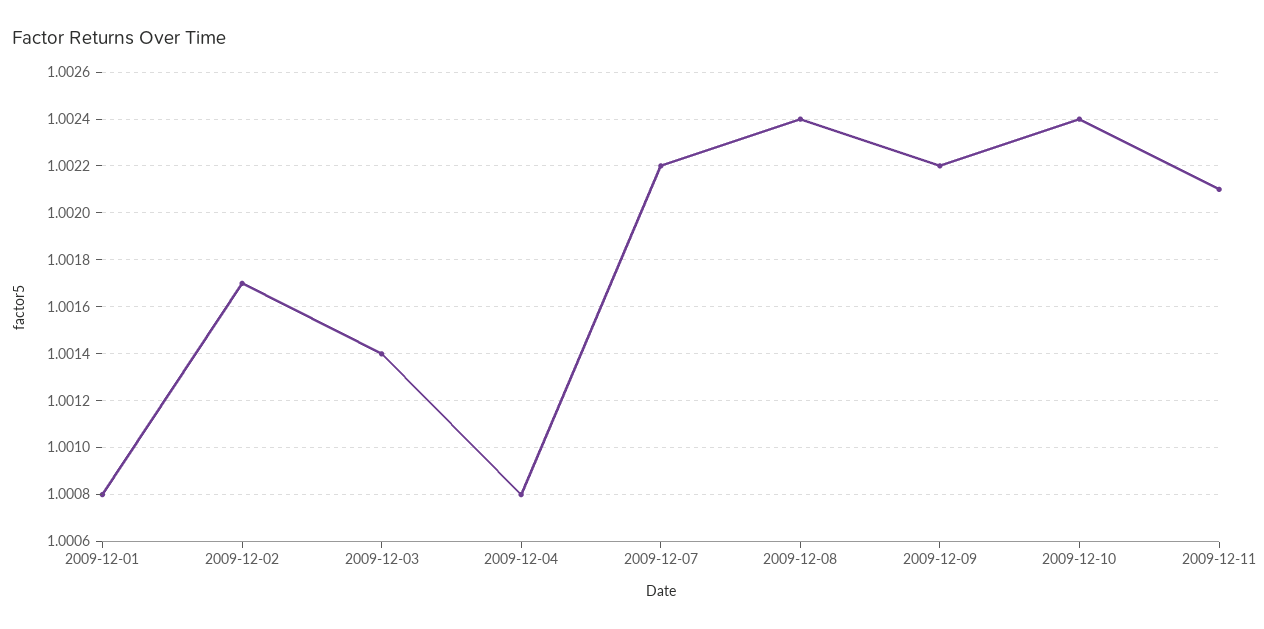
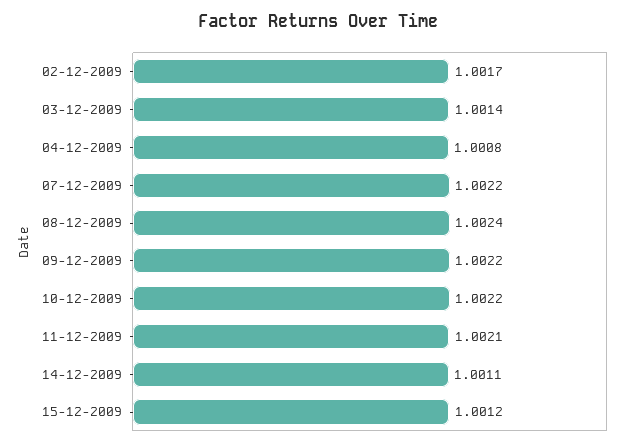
2009-12-01: 1.0008 -> none
2009-12-10: 1.0024 -> 1.0022
14-12-2009: none -> 1.0011
15-12-2009: none -> 1.0012

